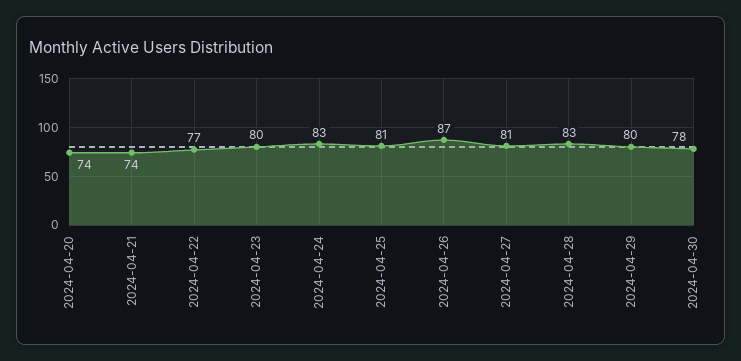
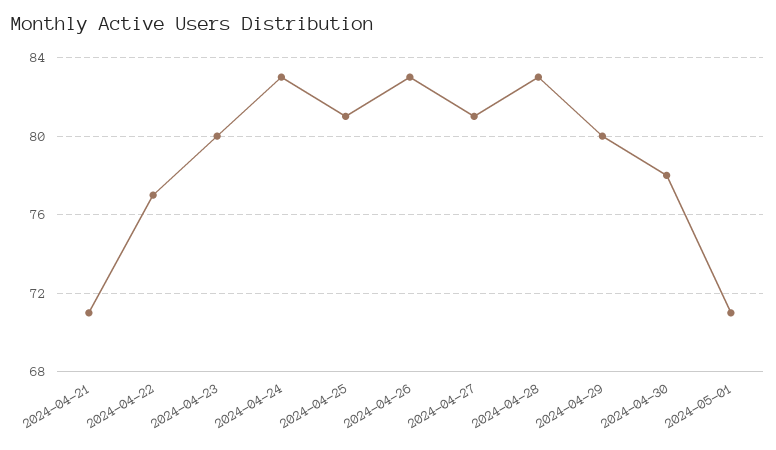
2024-04-20: 74 -> none
2024-04-21: 74 -> 71
2024-04-26: 87 -> 83
2024-05-01: none -> 71

